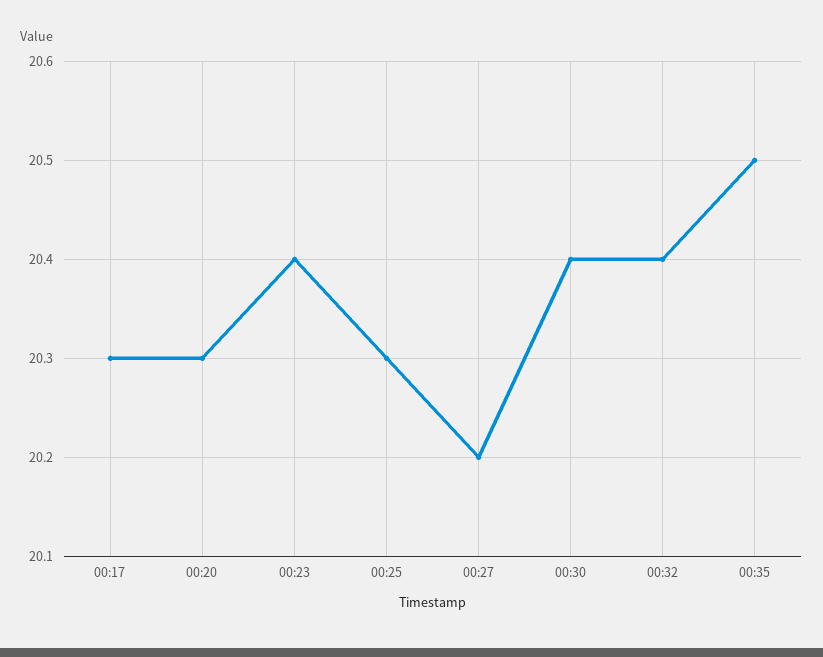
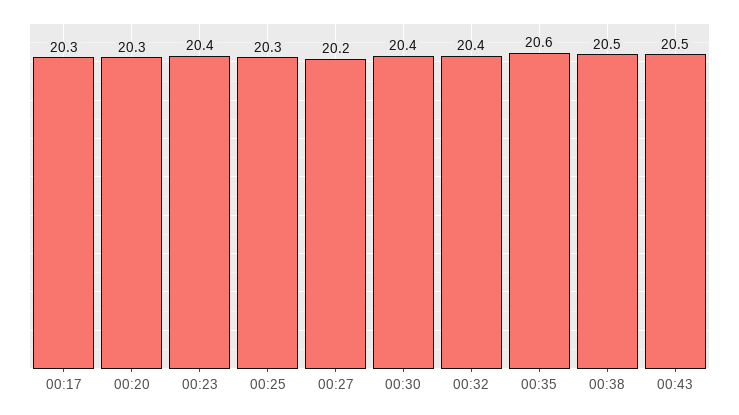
00:35: 20.5 -> 20.6
00:38: none -> 20.5
00:43: none -> 20.5

